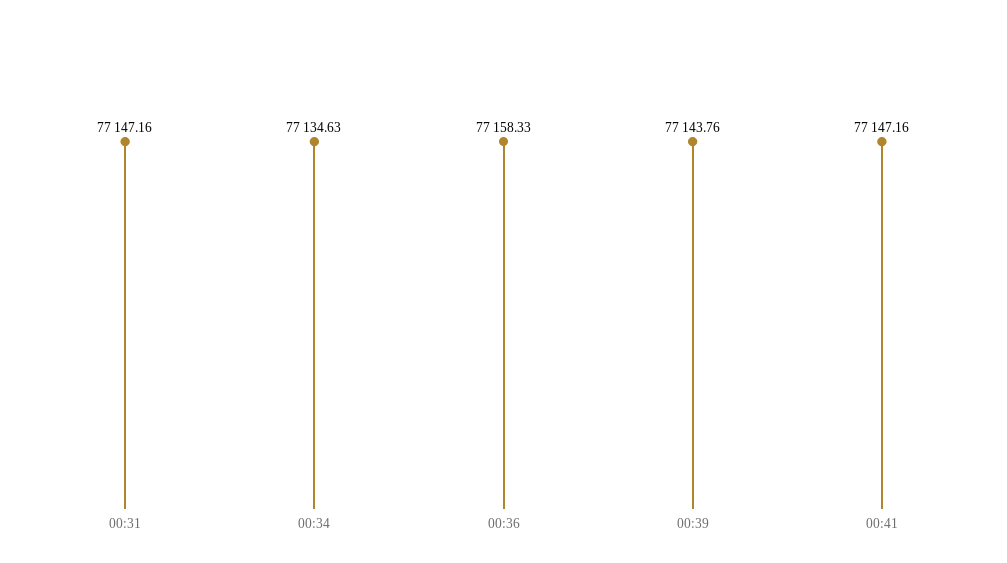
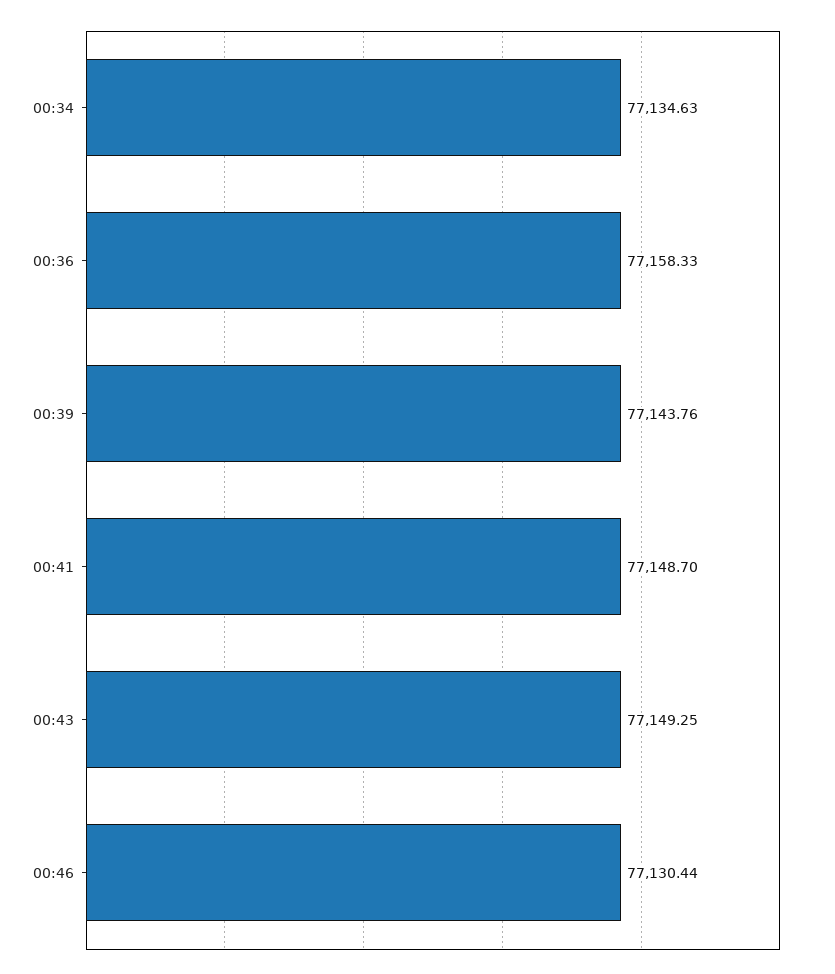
00:31: 77147.16 -> none
00:41: 77147.16 -> 77148.7
00:43: none -> 77149.25
00:46: none -> 77130.44

